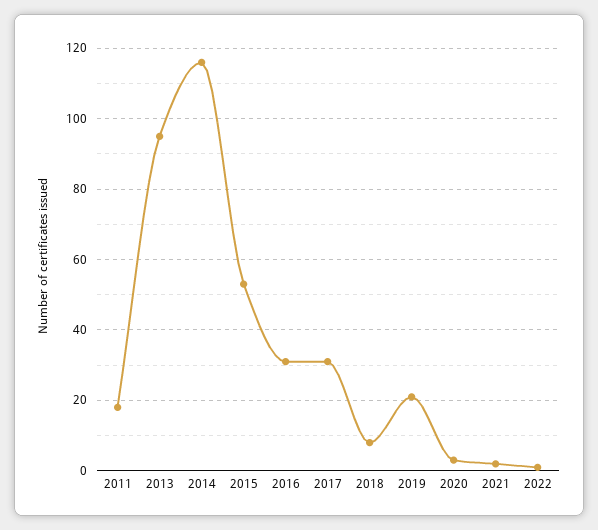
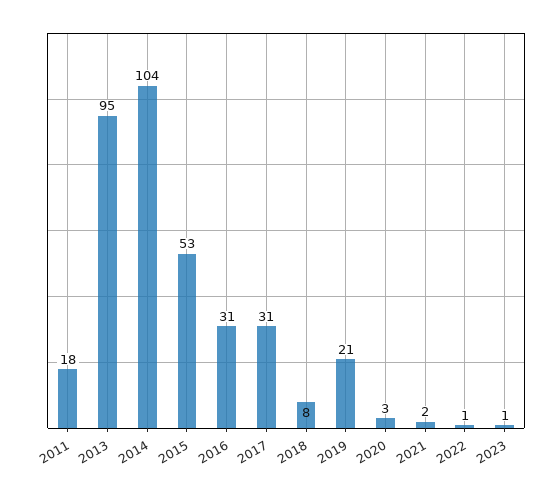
2014: 115 -> 104
2023: none -> 1

